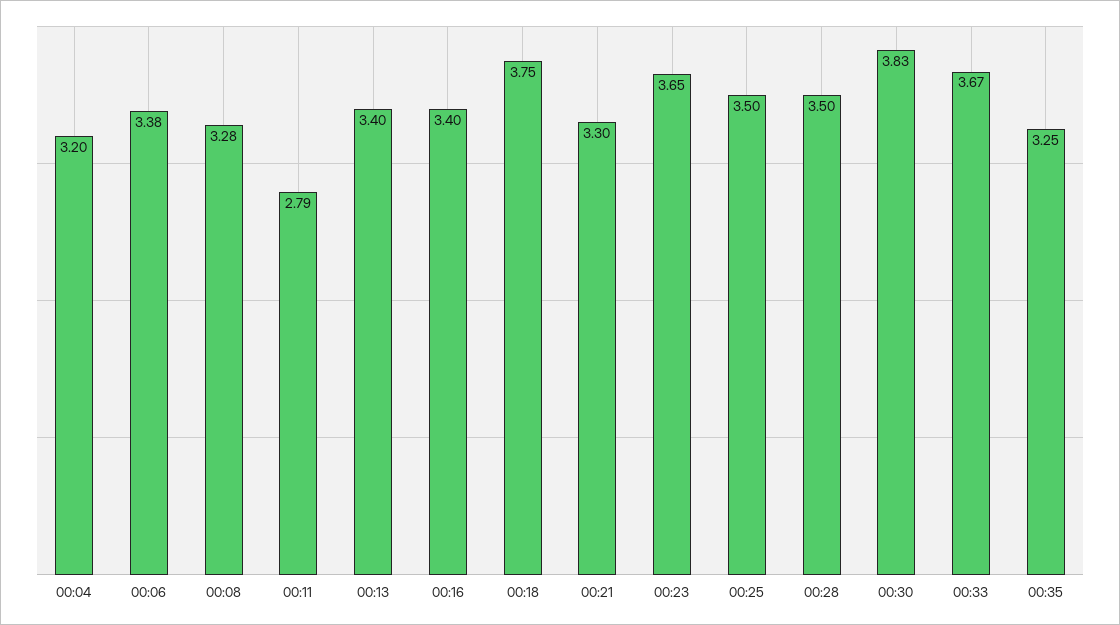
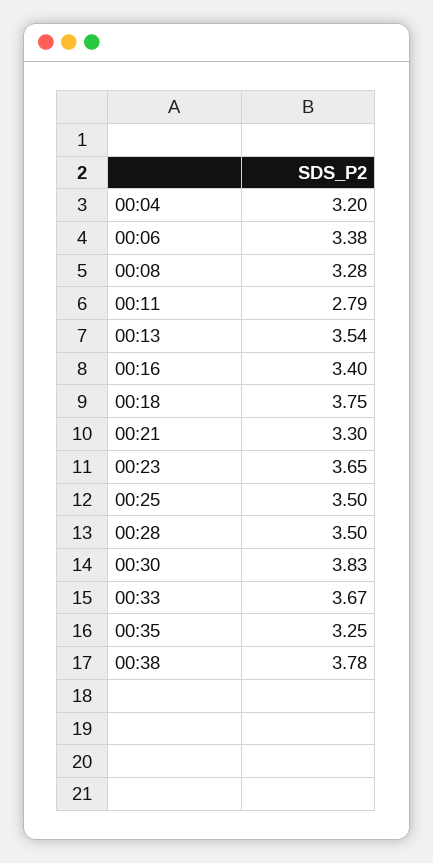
00:13: 3.4 -> 3.54
00:38: none -> 3.78

